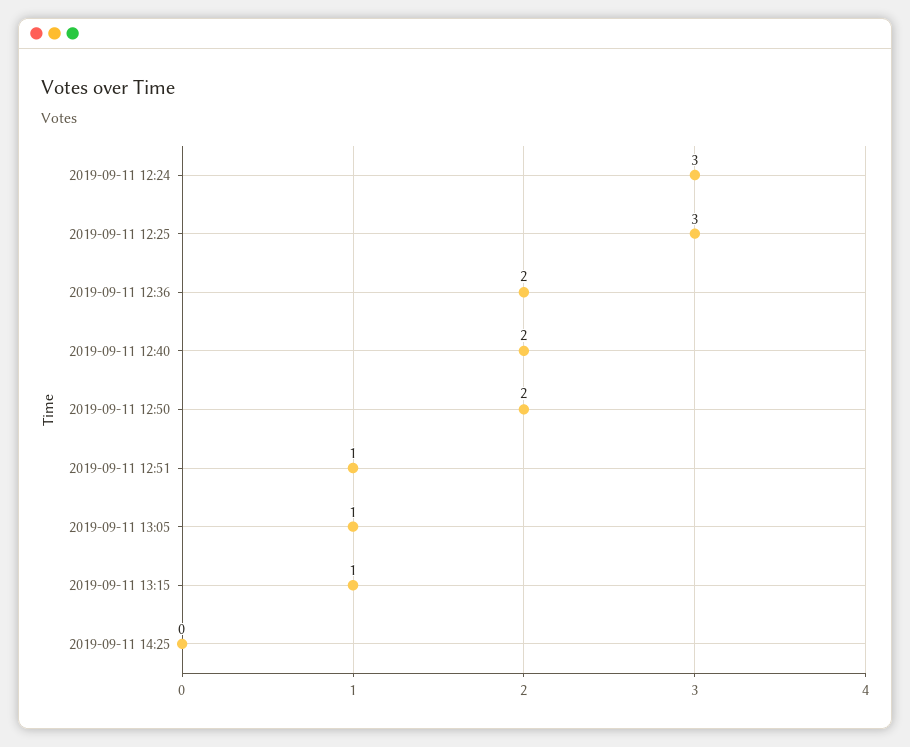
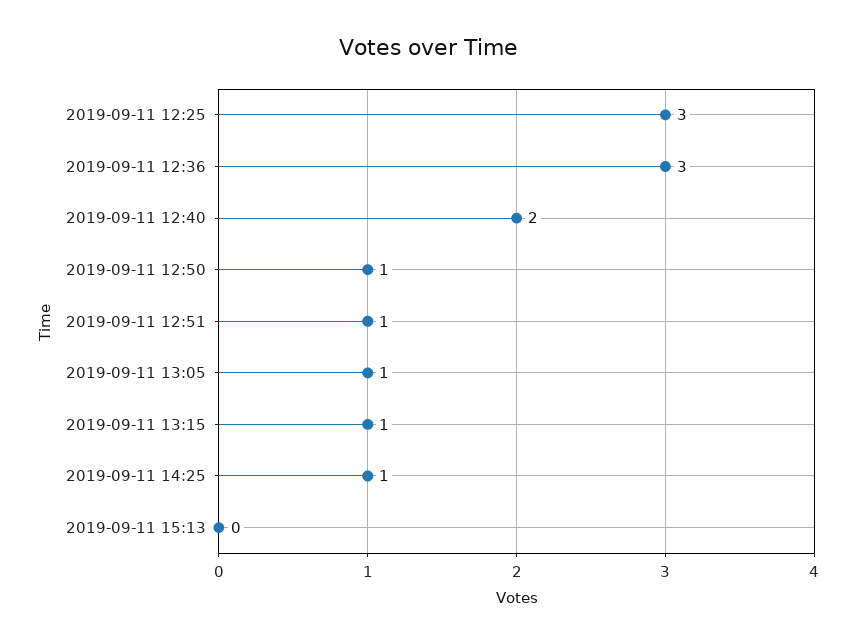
2019-09-11 12:24: 3 -> none
2019-09-11 12:36: 2 -> 3
2019-09-11 12:50: 2 -> 1
2019-09-11 14:25: 0 -> 1
2019-09-11 15:13: none -> 0

